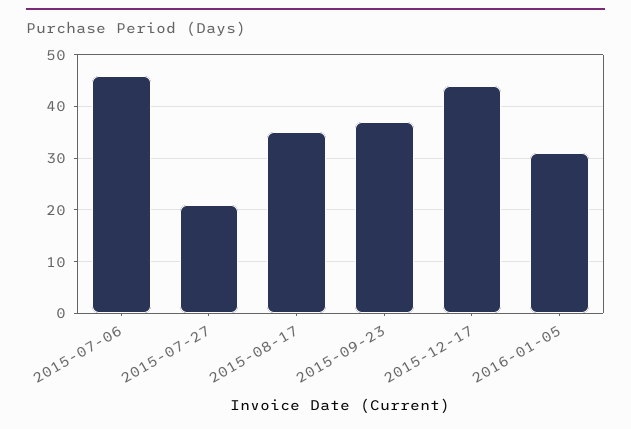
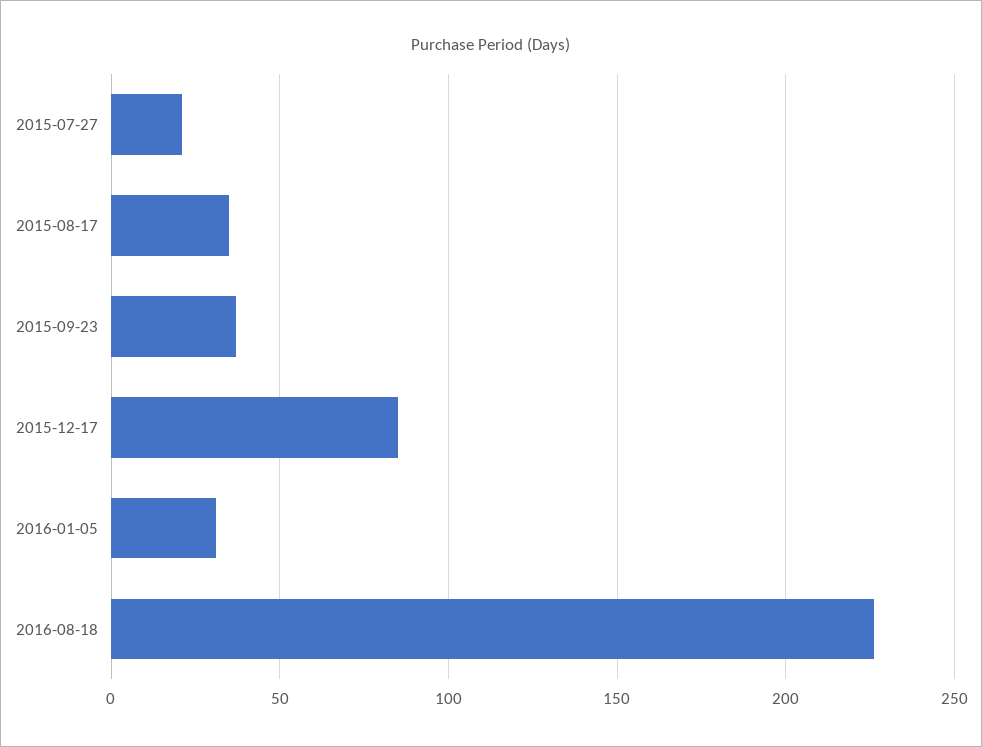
2015-07-06: 45 -> none
2015-12-17: 45 -> 85
2016-08-18: none -> 225

